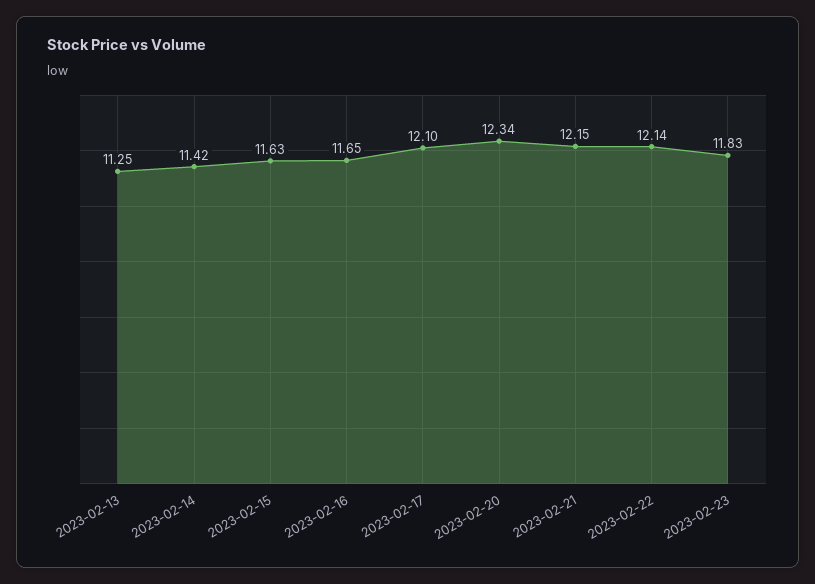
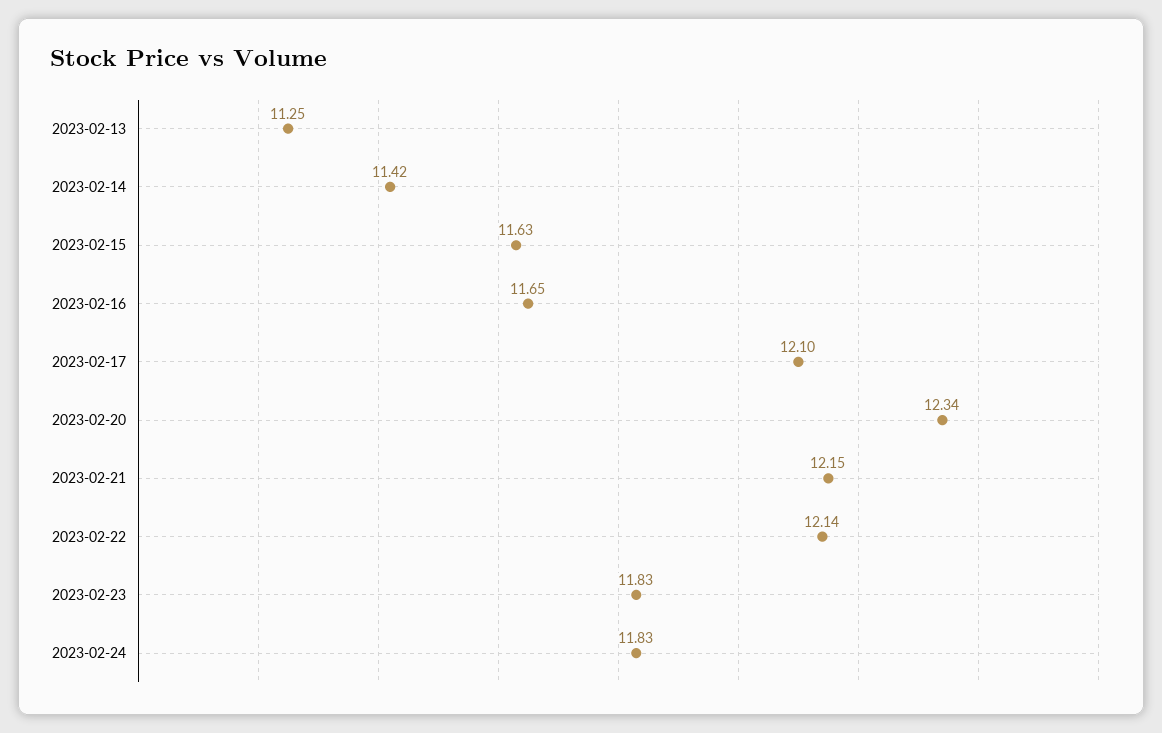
2023-02-24: none -> 11.83

